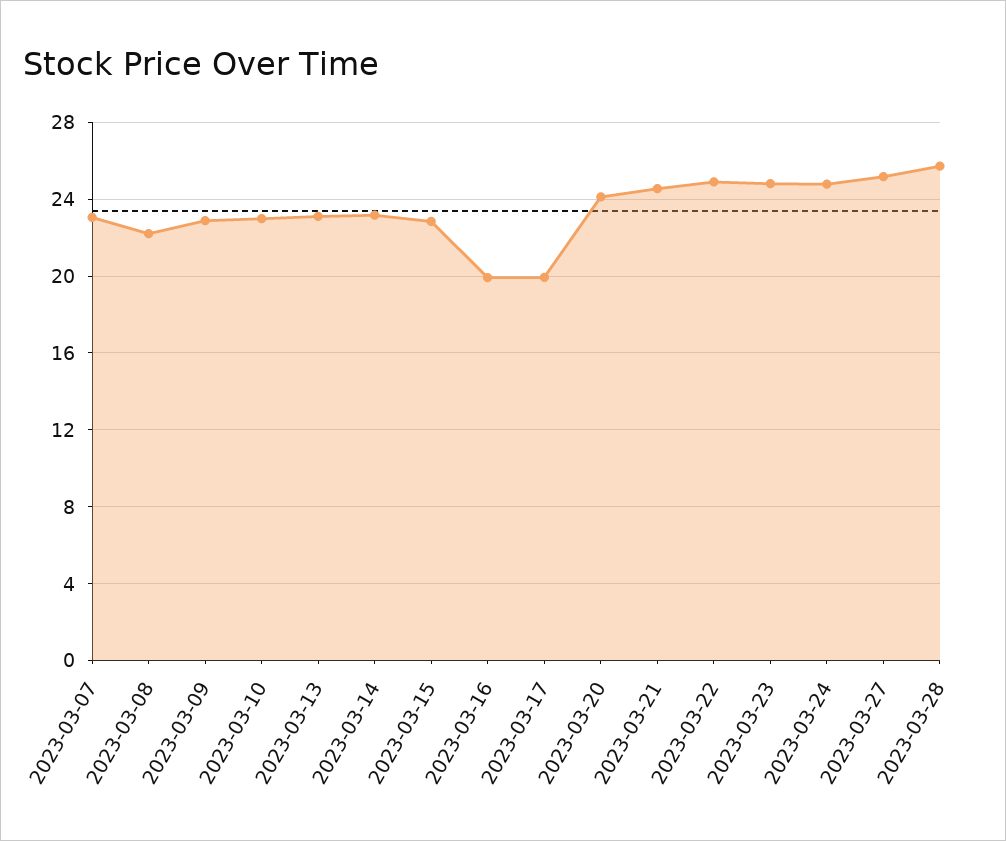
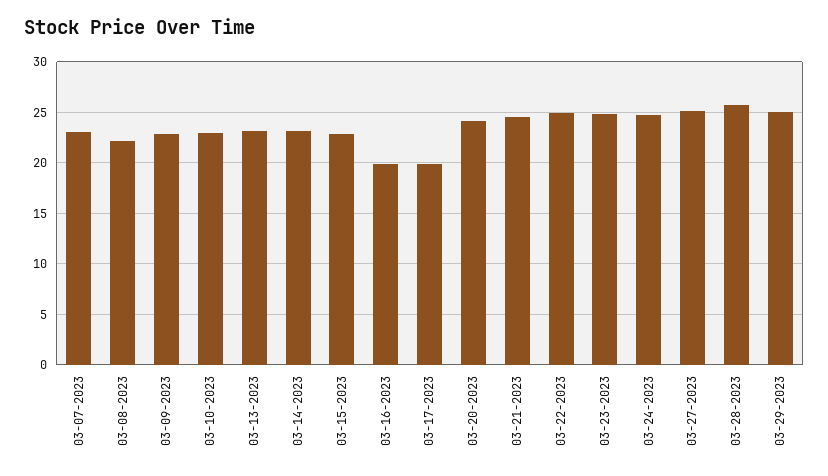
03-29-2023: none -> 25

